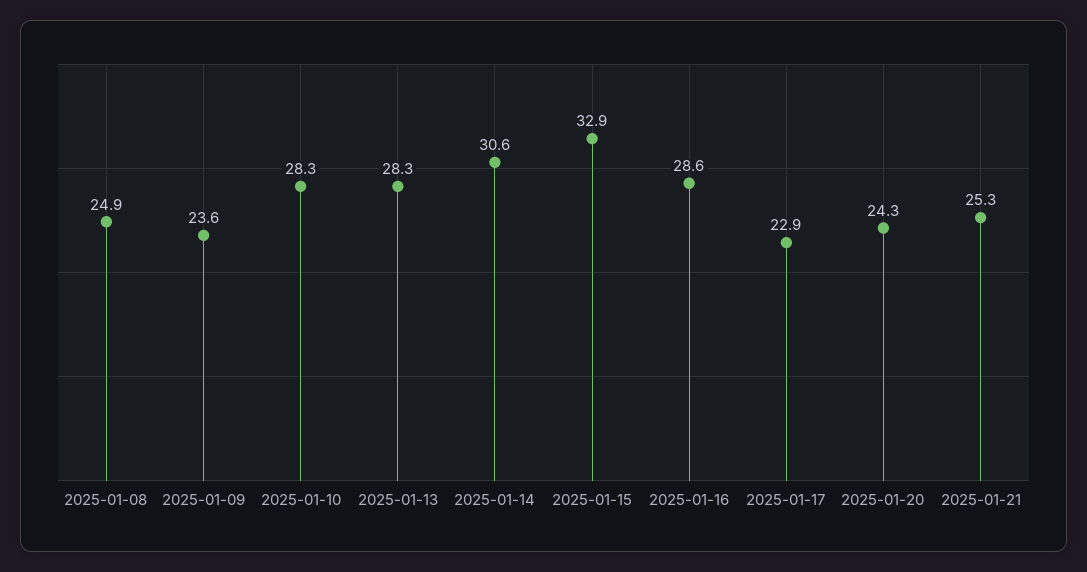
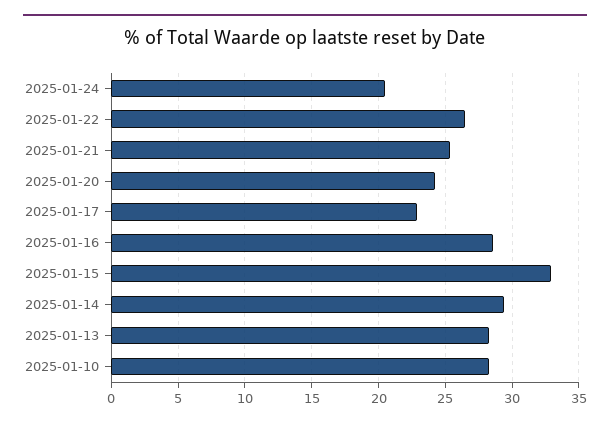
2025-01-08: 24.9 -> none
2025-01-09: 23.6 -> none
2025-01-14: 30.6 -> 29.5
2025-01-24: none -> 20.5
2025-01-22: none -> 26.5

